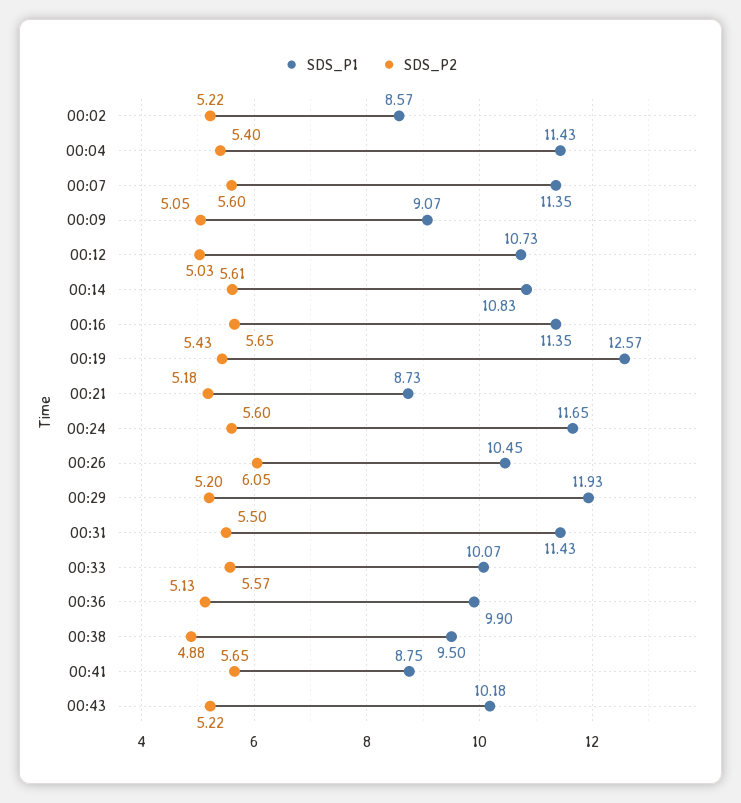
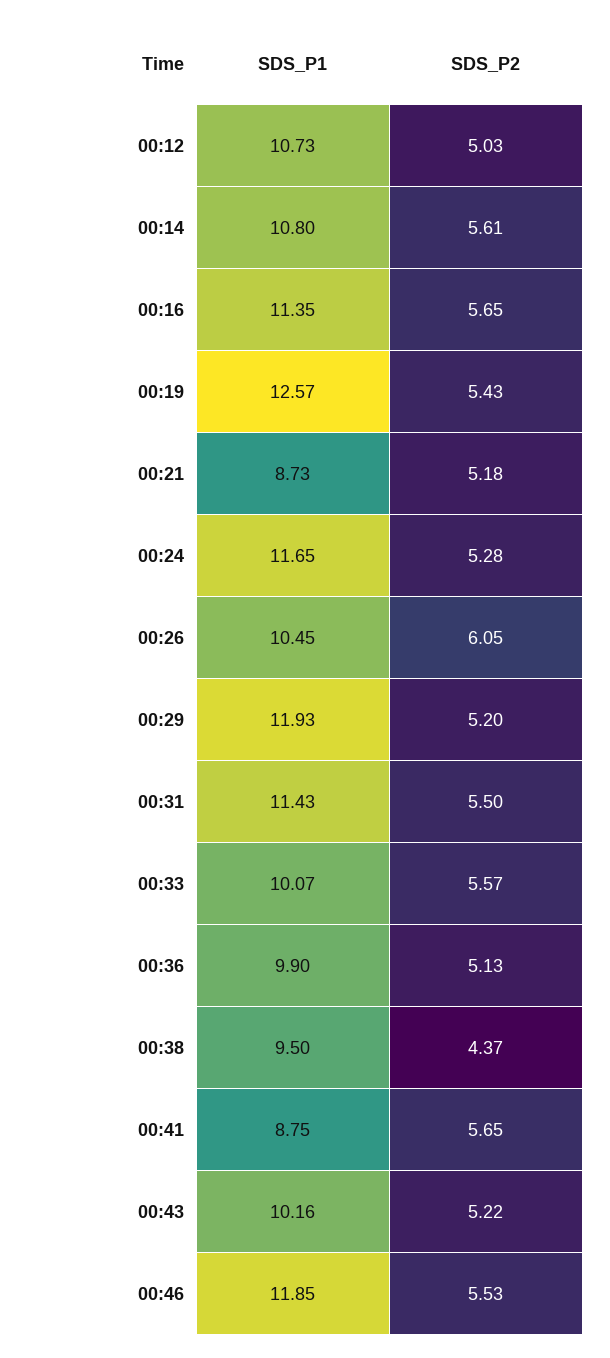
SDS_P1, 00:02: 8.57 -> none
SDS_P2, 00:02: 5.22 -> none
SDS_P1, 00:04: 11.43 -> none
SDS_P2, 00:04: 5.4 -> none
SDS_P1, 00:07: 11.35 -> none
SDS_P2, 00:07: 5.6 -> none
SDS_P1, 00:09: 9.07 -> none
SDS_P2, 00:09: 5.05 -> none
SDS_P1, 00:14: 10.83 -> 10.8
SDS_P2, 00:24: 5.6 -> 5.28
SDS_P2, 00:38: 4.88 -> 4.37
SDS_P1, 00:43: 10.18 -> 10.16
SDS_P1, 00:46: none -> 11.85
SDS_P2, 00:46: none -> 5.53

